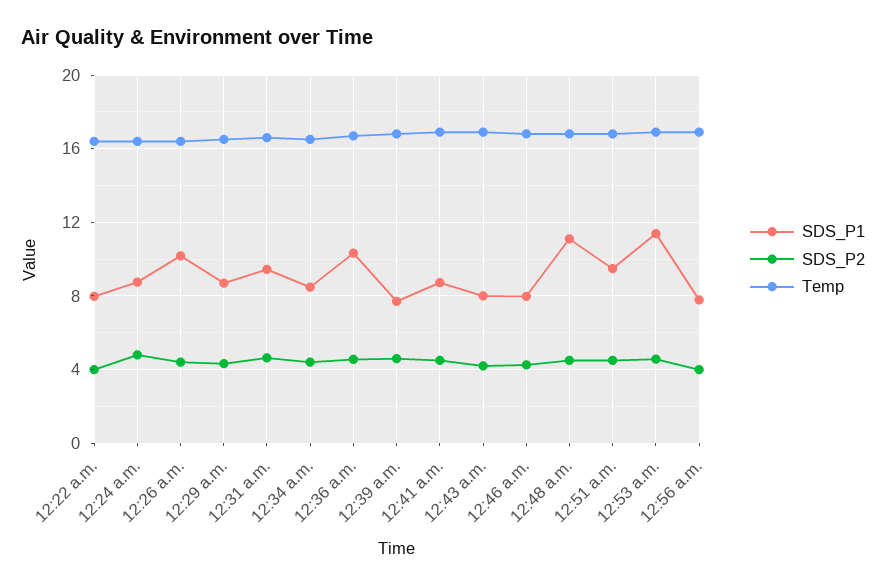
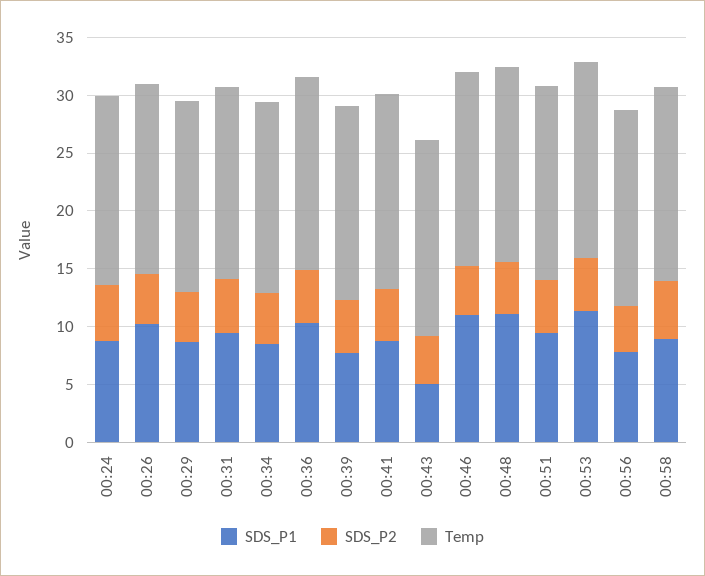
SDS_P1, 12:22 a.m.: 8 -> none
SDS_P2, 12:22 a.m.: 4 -> none
Temp, 12:22 a.m.: 16.5 -> none
SDS_P1, 12:43 a.m.: 8 -> 5
SDS_P1, 12:46 a.m.: 8 -> 11
SDS_P1, 00:58: none -> 9
SDS_P2, 00:58: none -> 5
Temp, 00:58: none -> 17

